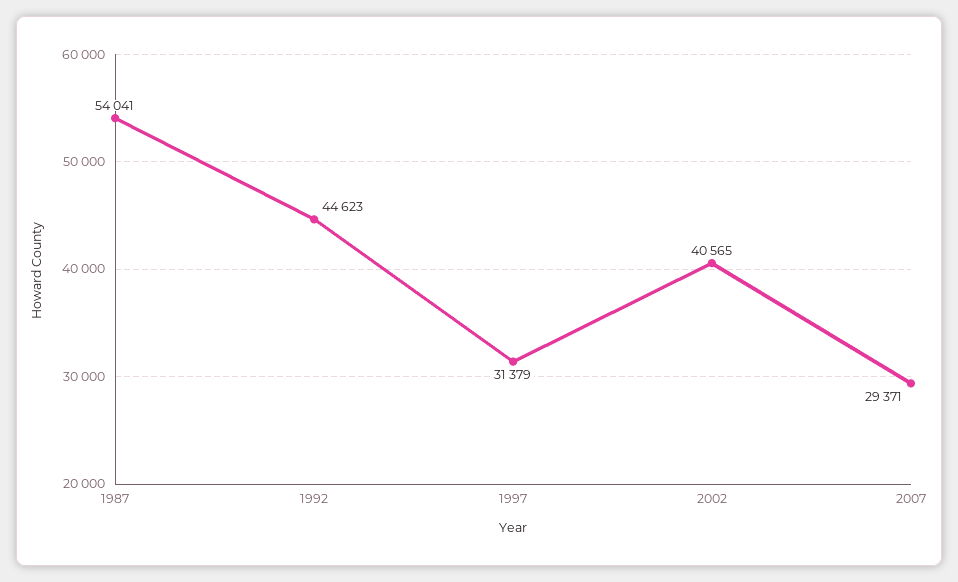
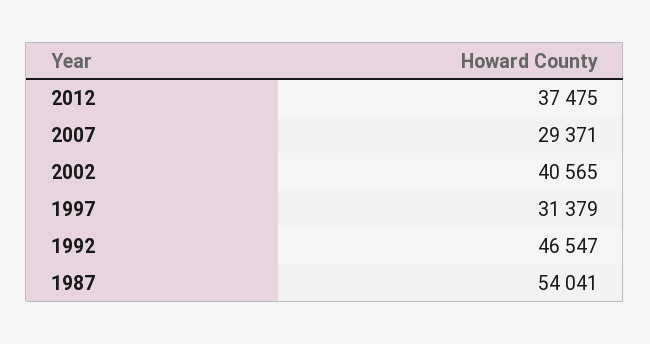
1992: 44623 -> 46547
2012: none -> 37475

